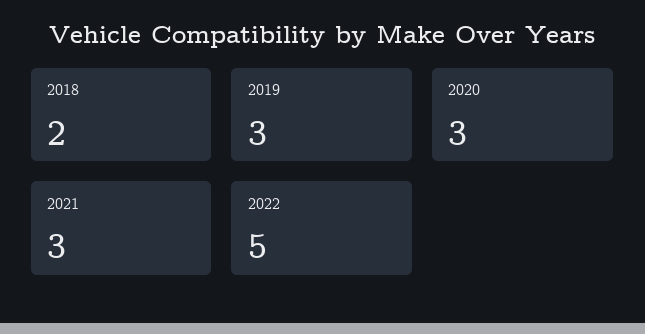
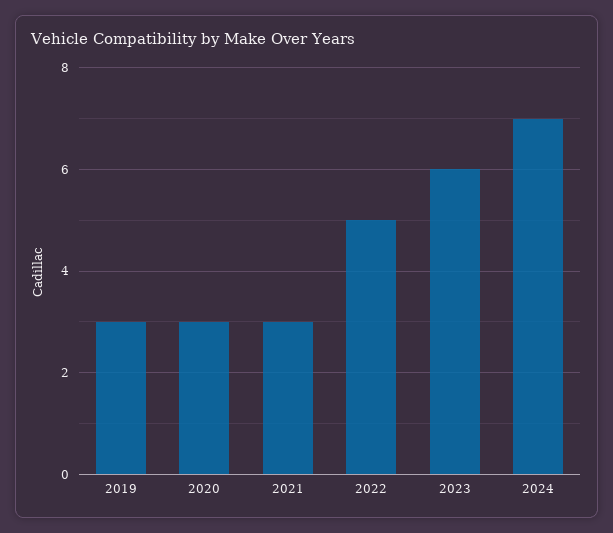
2018: 2 -> none
2023: none -> 6
2024: none -> 7

